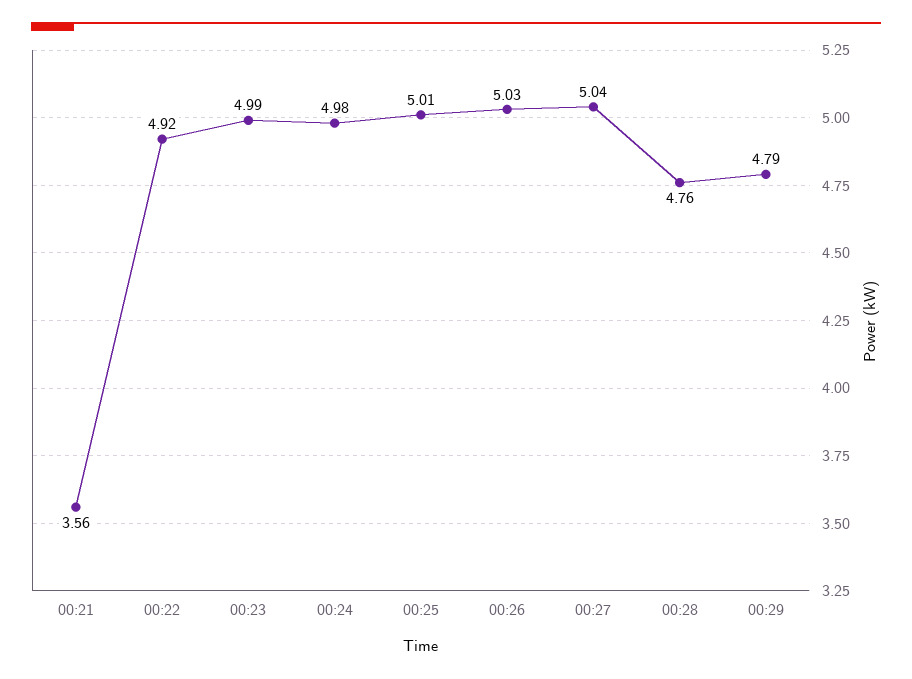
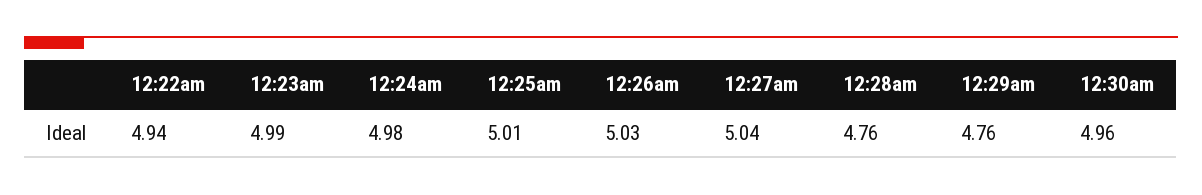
00:21: 3.56 -> none
00:22: 4.92 -> 4.94
00:29: 4.79 -> 4.76
12:30am: none -> 4.96

